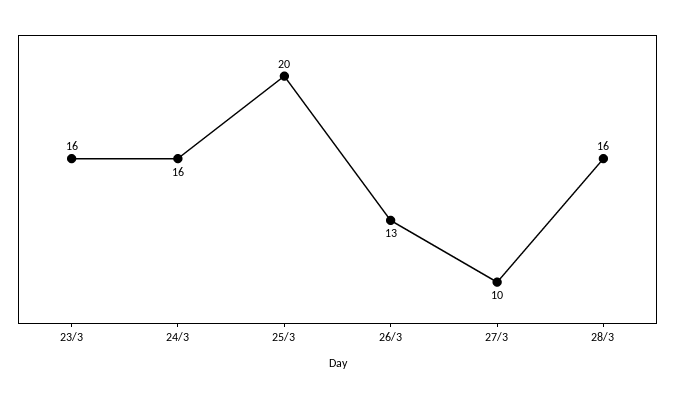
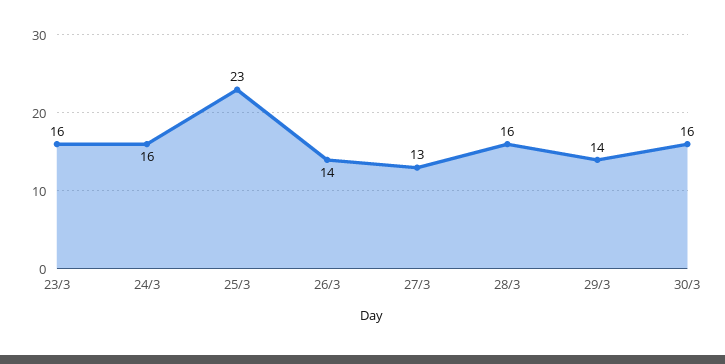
25/3: 20 -> 23
26/3: 13 -> 14
27/3: 10 -> 13
29/3: none -> 14
30/3: none -> 16

